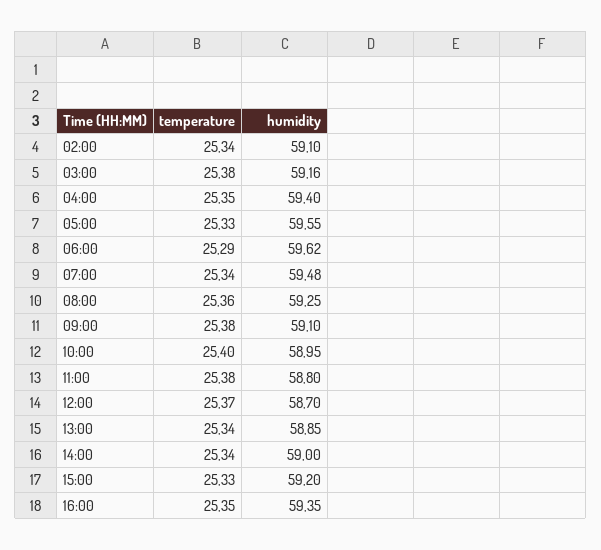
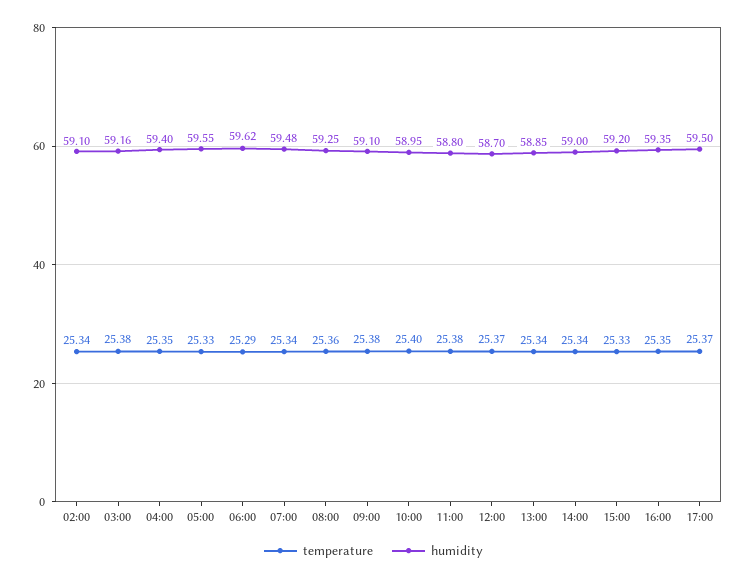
temperature, 17:00: none -> 25.37
humidity, 17:00: none -> 59.5

